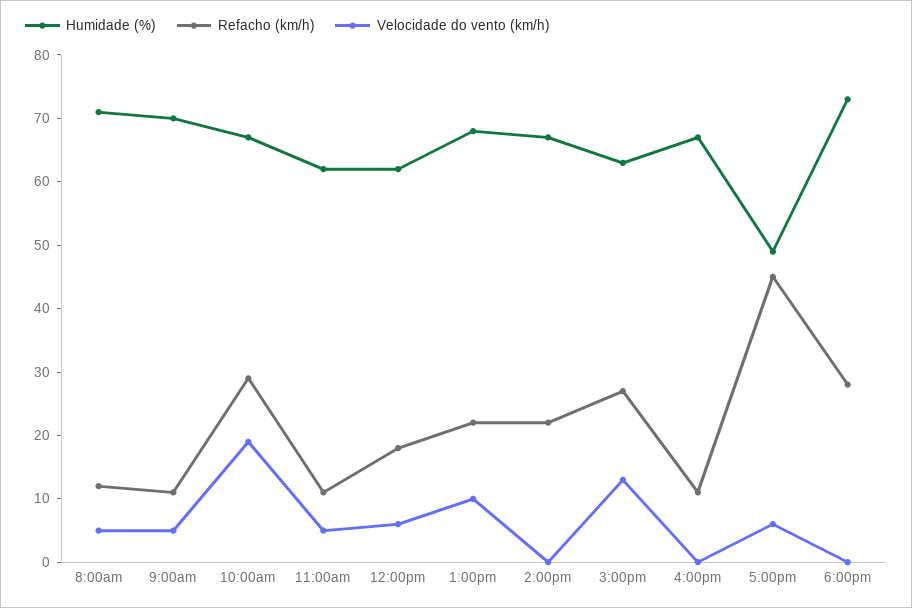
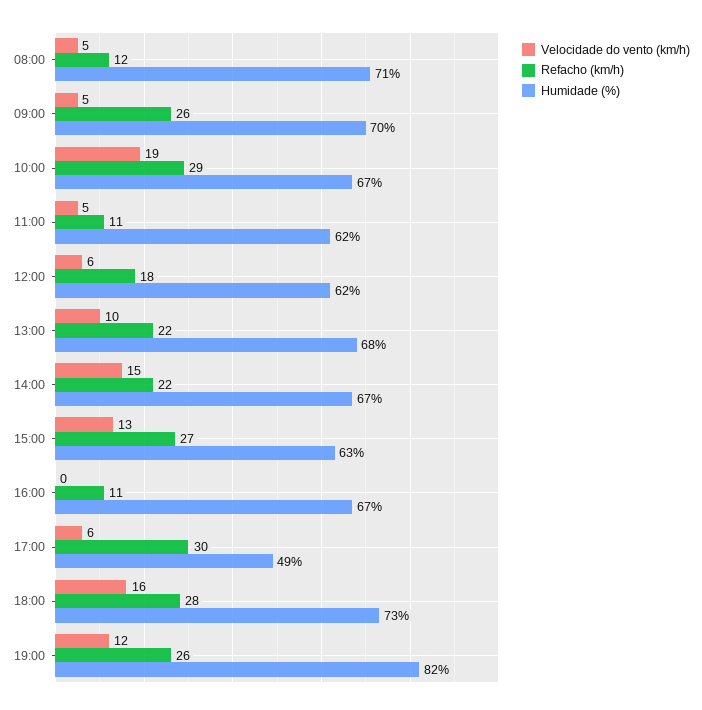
Refacho (km/h), 9:00am: 10 -> 26
Velocidade do vento (km/h), 2:00pm: 0 -> 15
Refacho (km/h), 5:00pm: 45 -> 30
Velocidade do vento (km/h), 6:00pm: 0 -> 16
Velocidade do vento (km/h), 19:00: none -> 12
Refacho (km/h), 19:00: none -> 26
Humidade (%), 19:00: none -> 82

